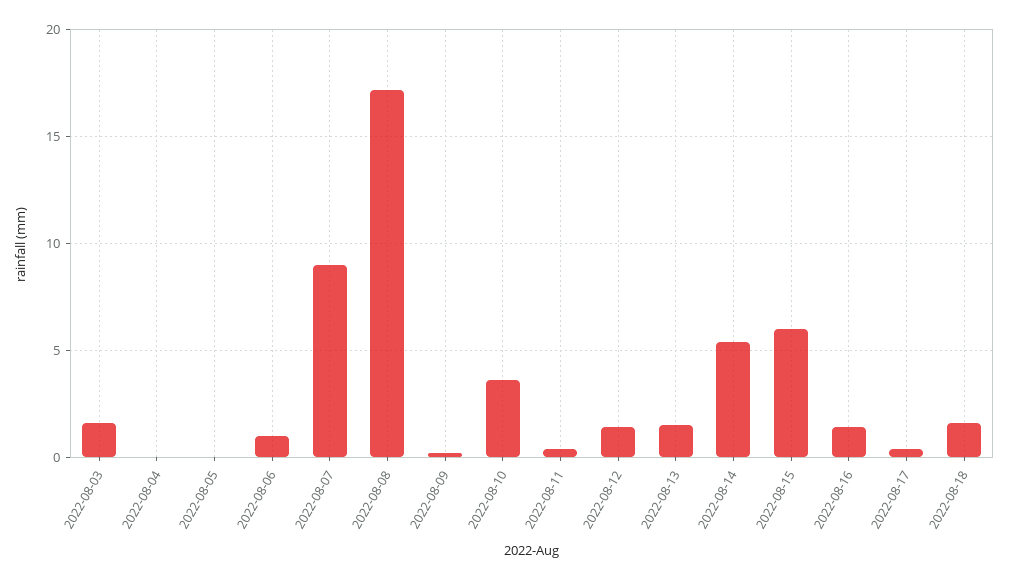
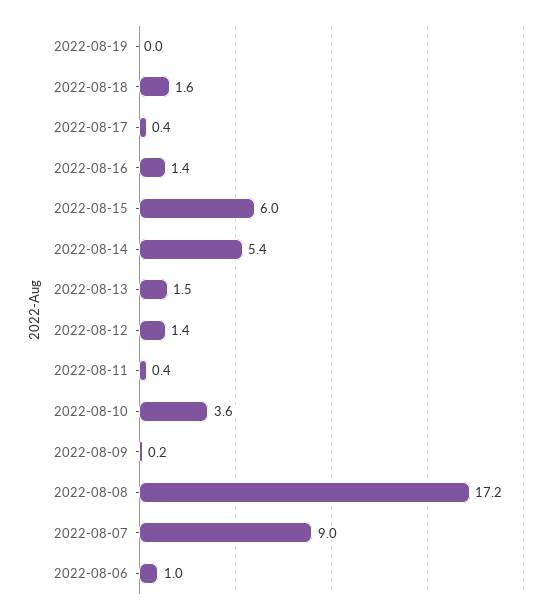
2022-08-03: 1.5 -> none
2022-08-04: 0 -> none
2022-08-05: 0 -> none
2022-08-19: none -> 0

